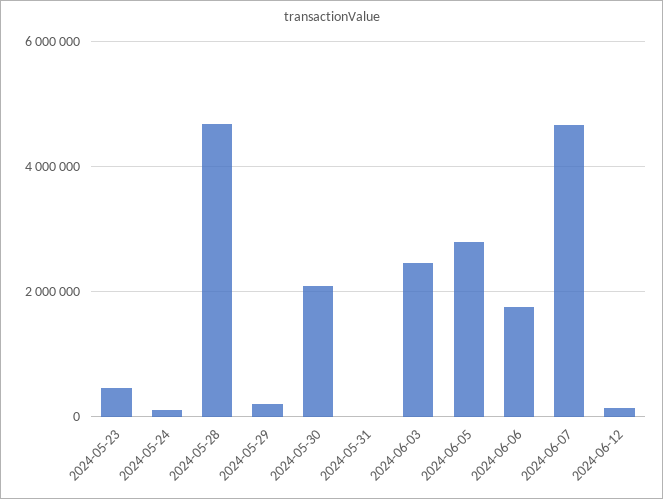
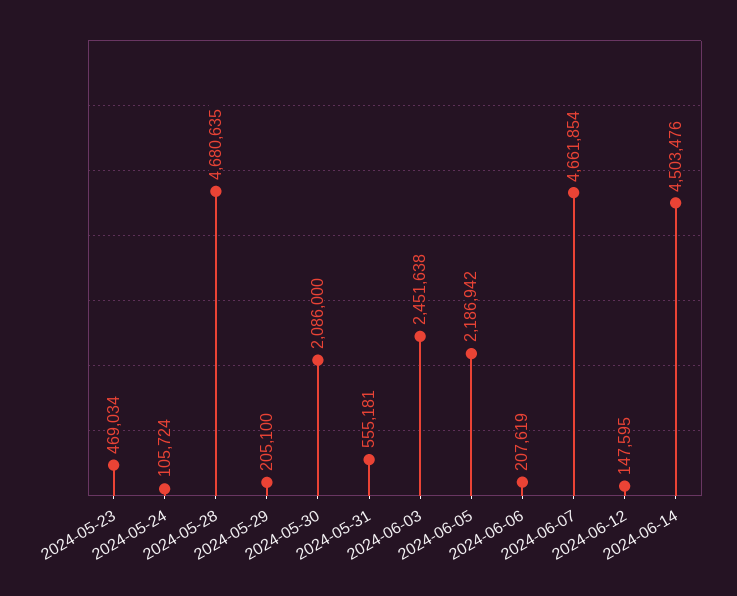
2024-05-31: 0 -> 555181
2024-06-05: 2800000 -> 2186942
2024-06-06: 1800000 -> 207619
2024-06-14: none -> 4503476

